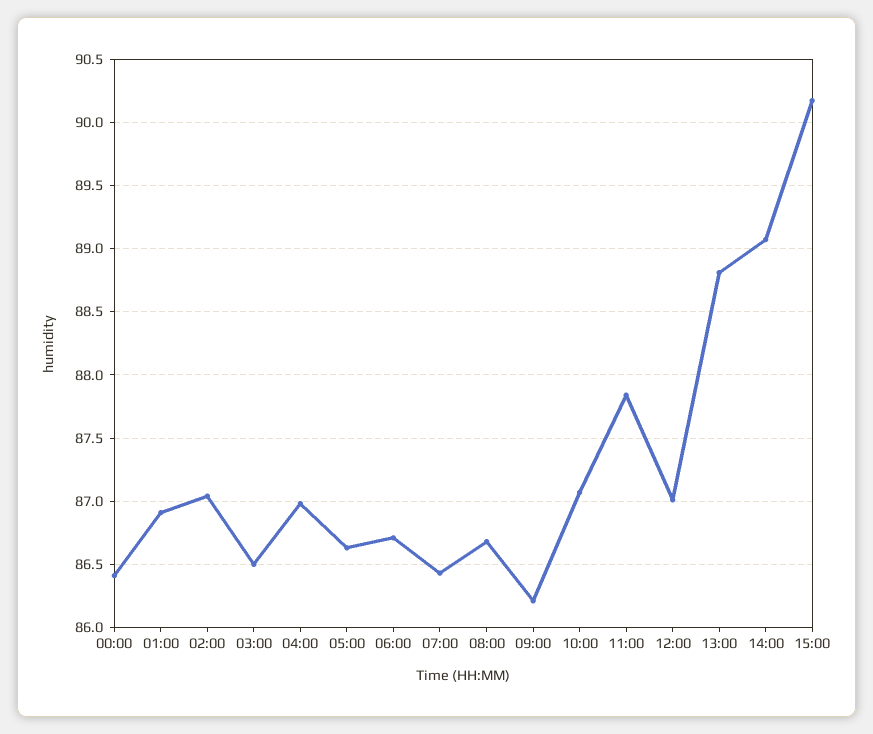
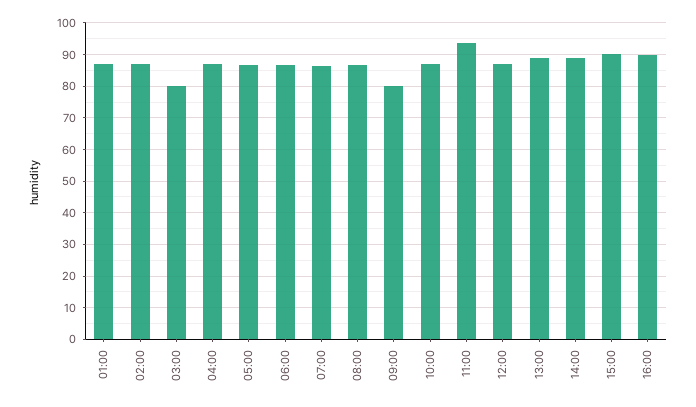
00:00: 86.4 -> none
03:00: 86.5 -> 80
09:00: 86.2 -> 80
11:00: 87.85 -> 94
16:00: none -> 90

